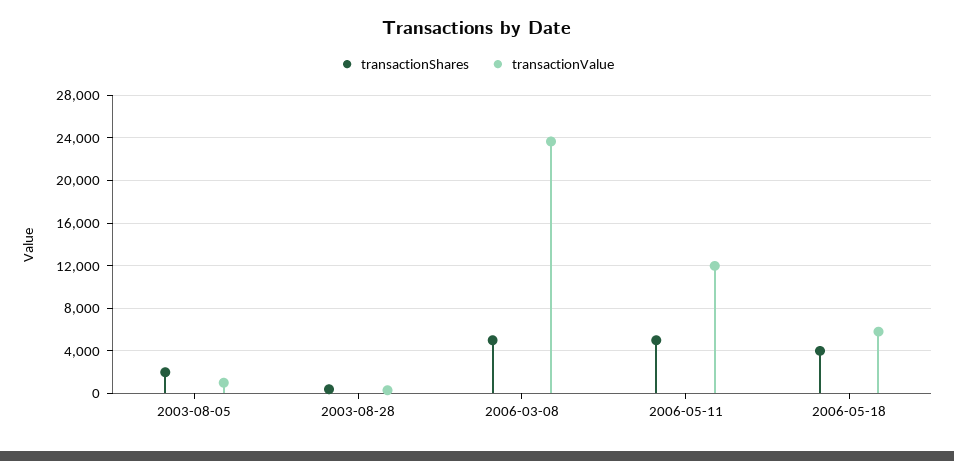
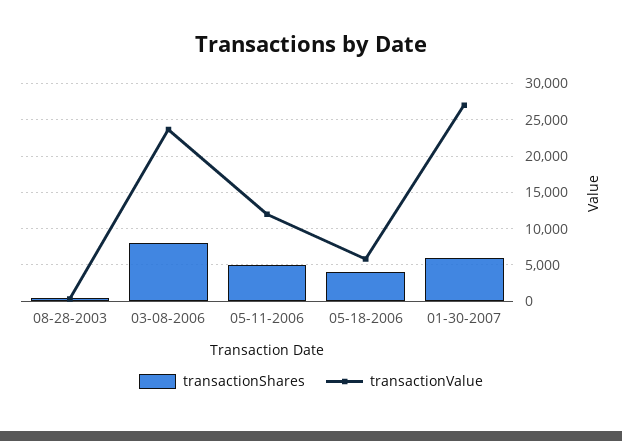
transactionShares, 2003-08-05: 2000 -> none
transactionValue, 2003-08-05: 1000 -> none
transactionShares, 2006-03-08: 5000 -> 8000
transactionShares, 01-30-2007: none -> 6000
transactionValue, 01-30-2007: none -> 27000

